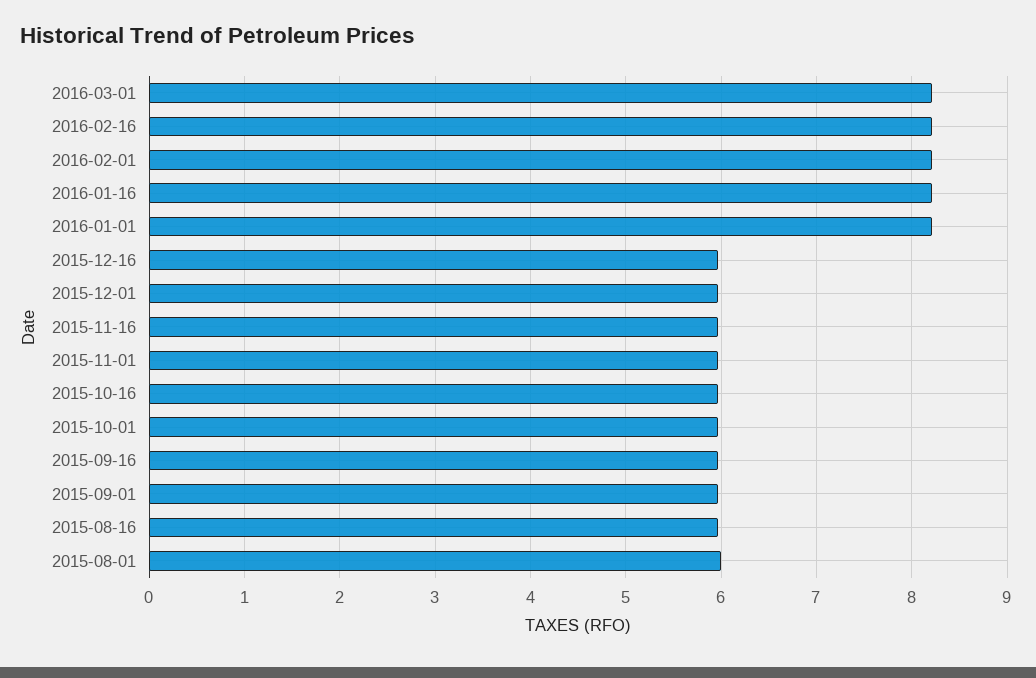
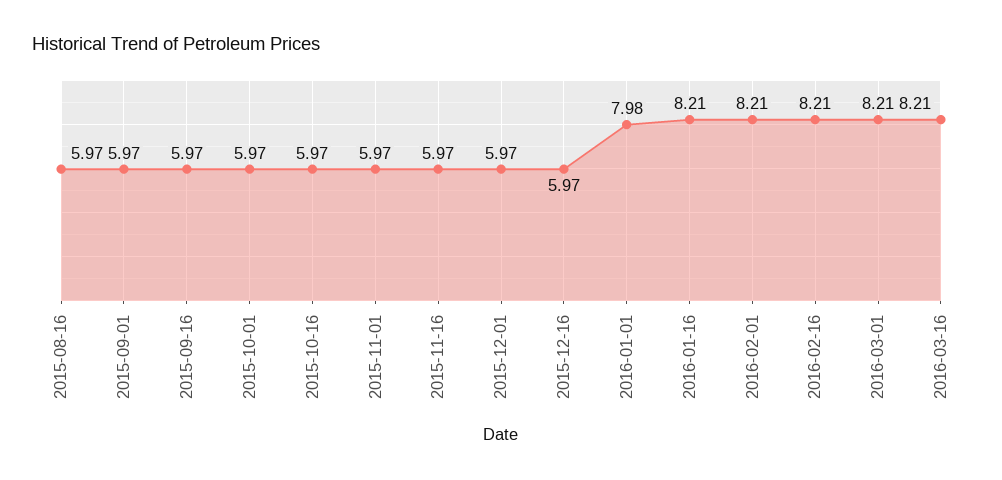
2016-01-01: 8.2 -> 7.98
2015-08-01: 6 -> none
2016-03-16: none -> 8.21

